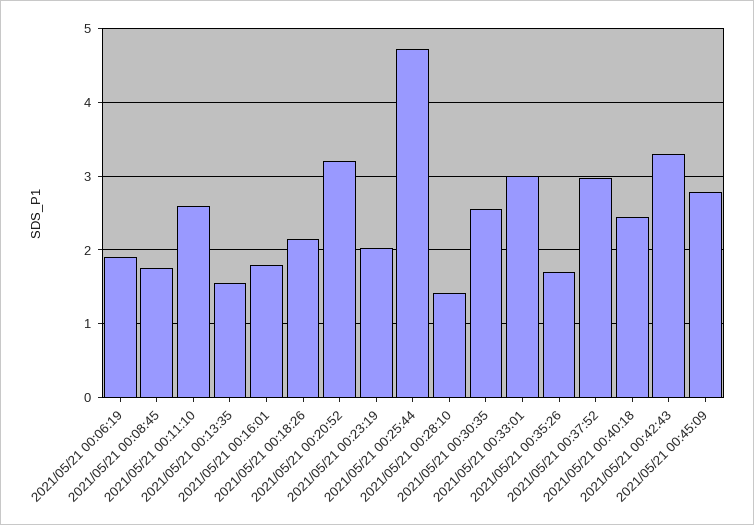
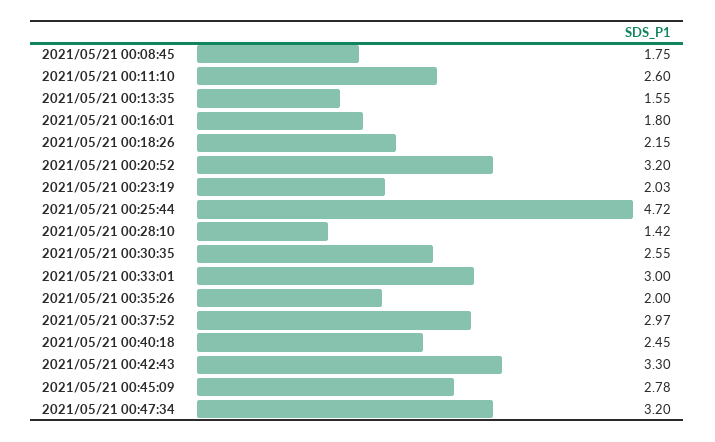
2021/05/21 00:06:19: 1.9 -> none
2021/05/21 00:35:26: 1.7 -> 2
2021/05/21 00:47:34: none -> 3.2

